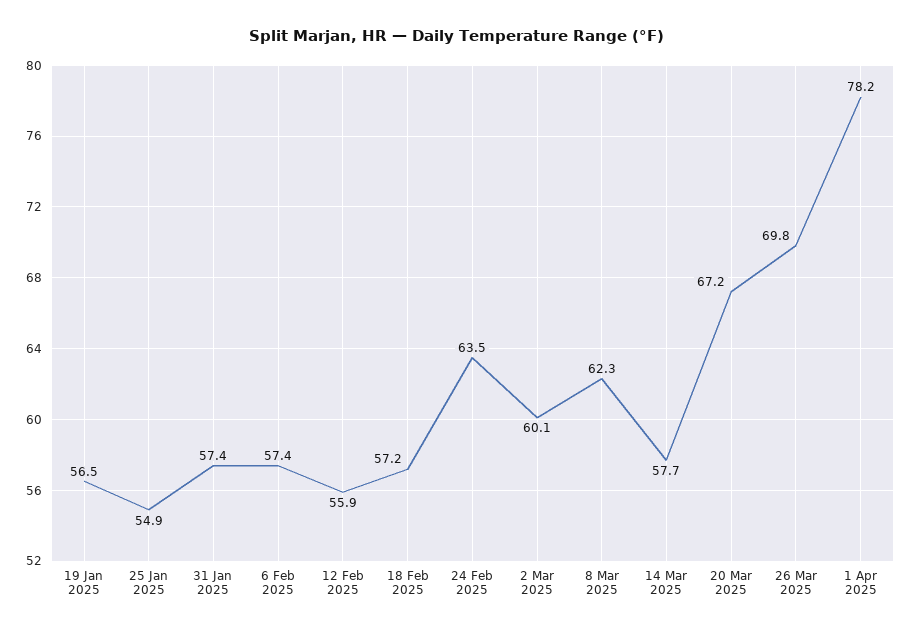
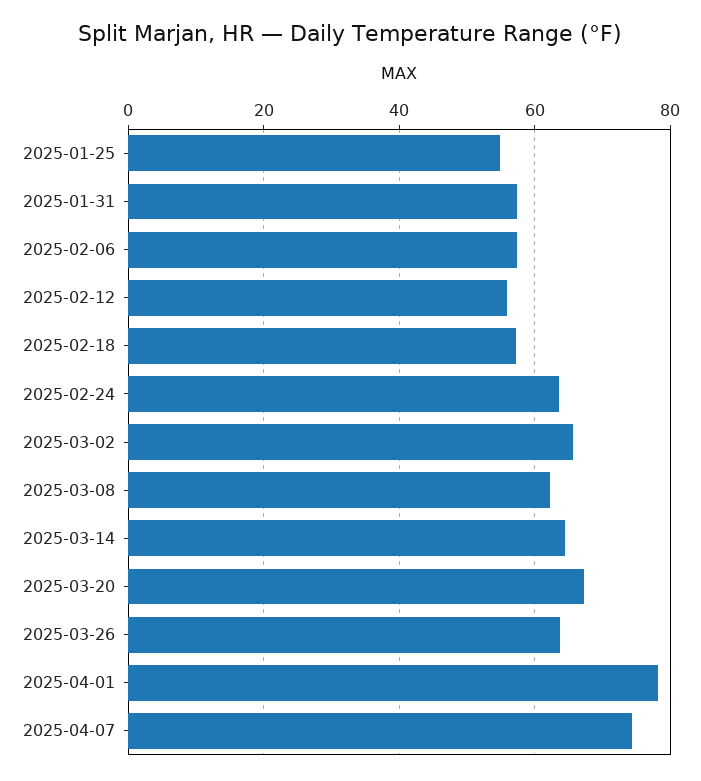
19 Jan 2025: 56.5 -> none
2 Mar 2025: 60.1 -> 66
14 Mar 2025: 57.7 -> 64
26 Mar 2025: 69.8 -> 64
2025-04-07: none -> 74

